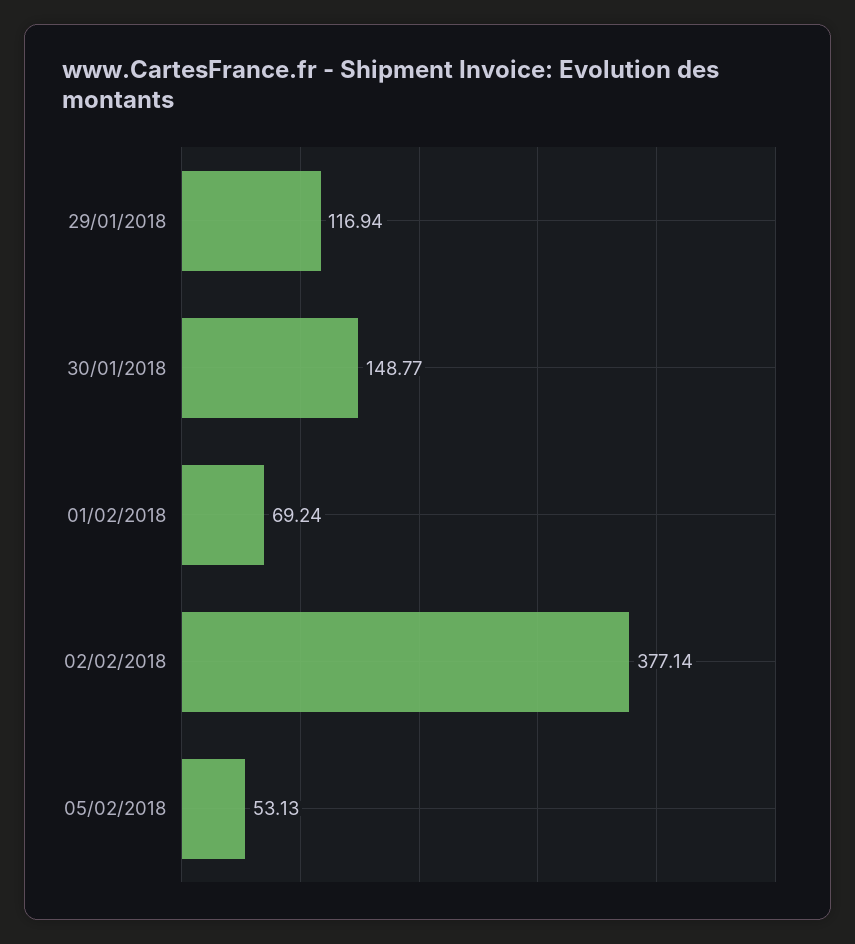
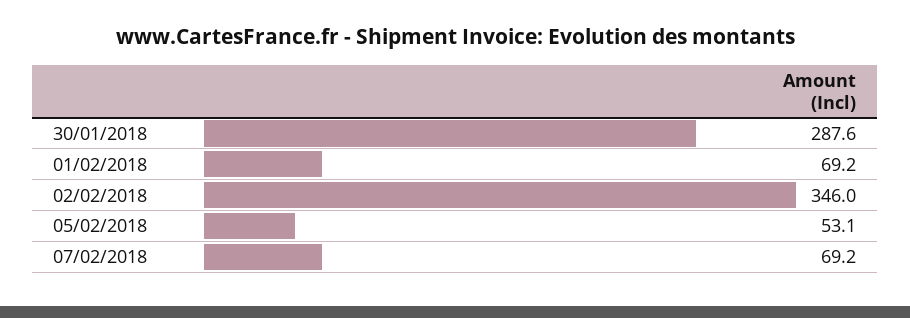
29/01/2018: 116.94 -> none
30/01/2018: 148.77 -> 287.6
02/02/2018: 377.14 -> 346
07/02/2018: none -> 69.2

